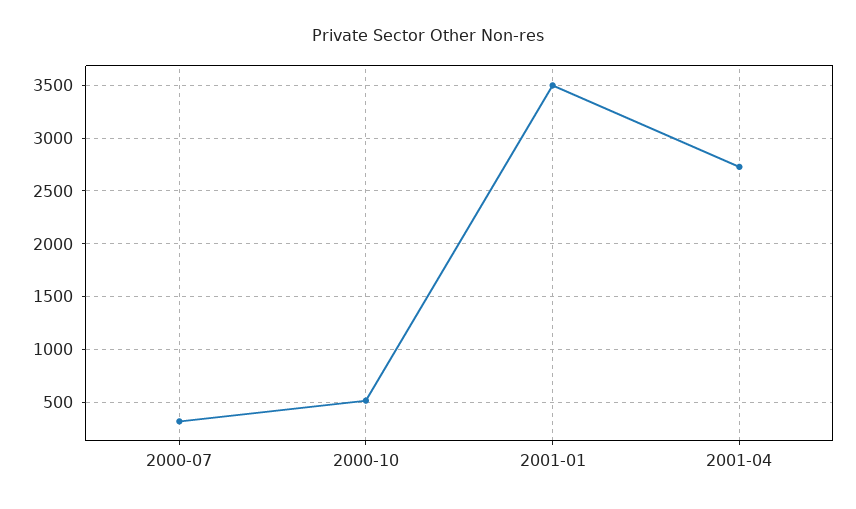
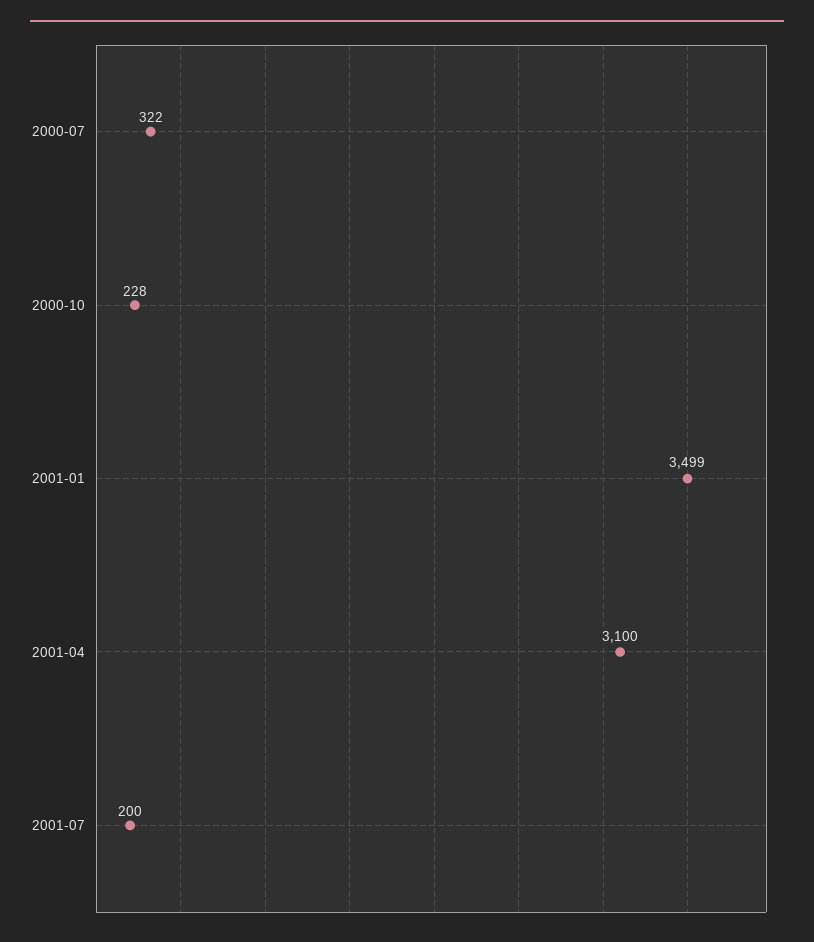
2000-10: 500 -> 228
2001-04: 2700 -> 3100
2001-07: none -> 200

